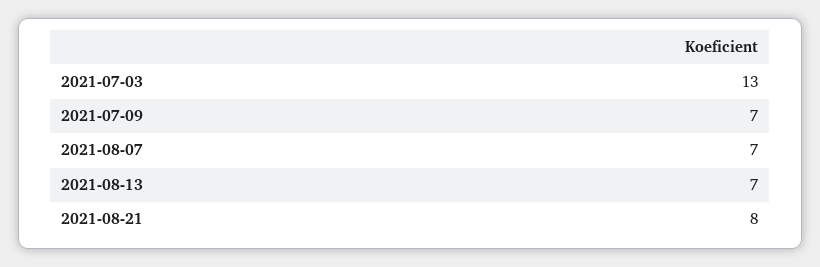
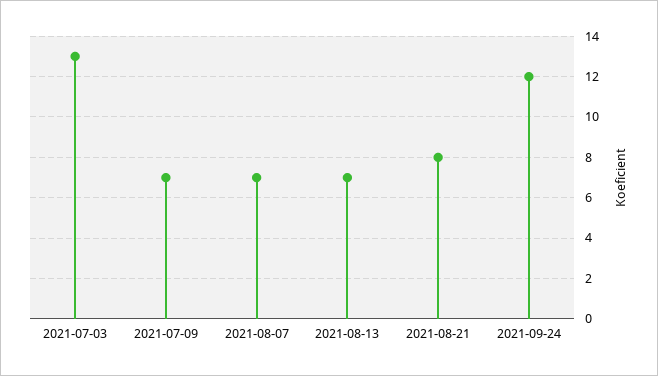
2021-09-24: none -> 12

